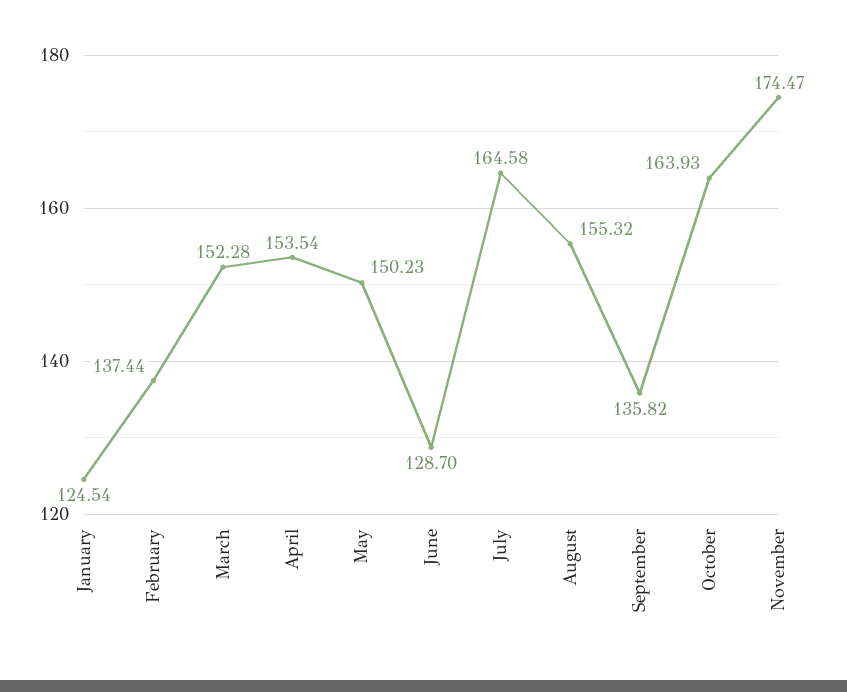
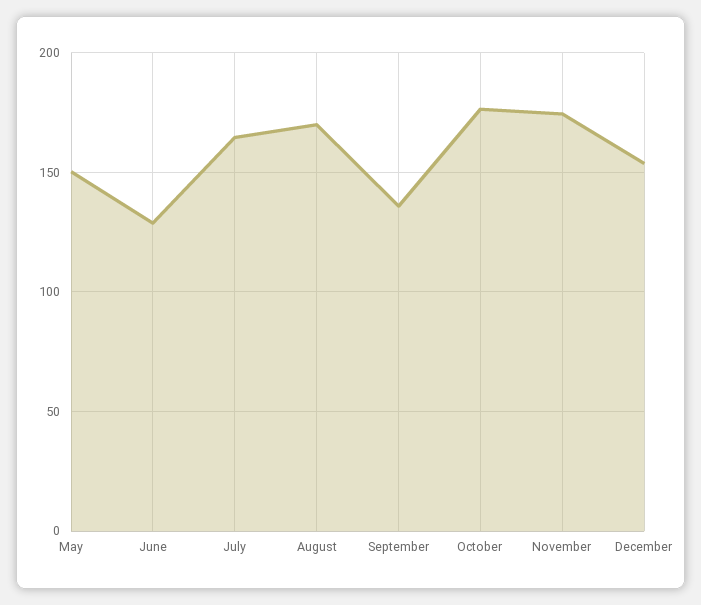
January: 124.54 -> none
February: 137.44 -> none
March: 152.28 -> none
April: 153.54 -> none
August: 155.32 -> 170
October: 163.93 -> 175
December: none -> 155

